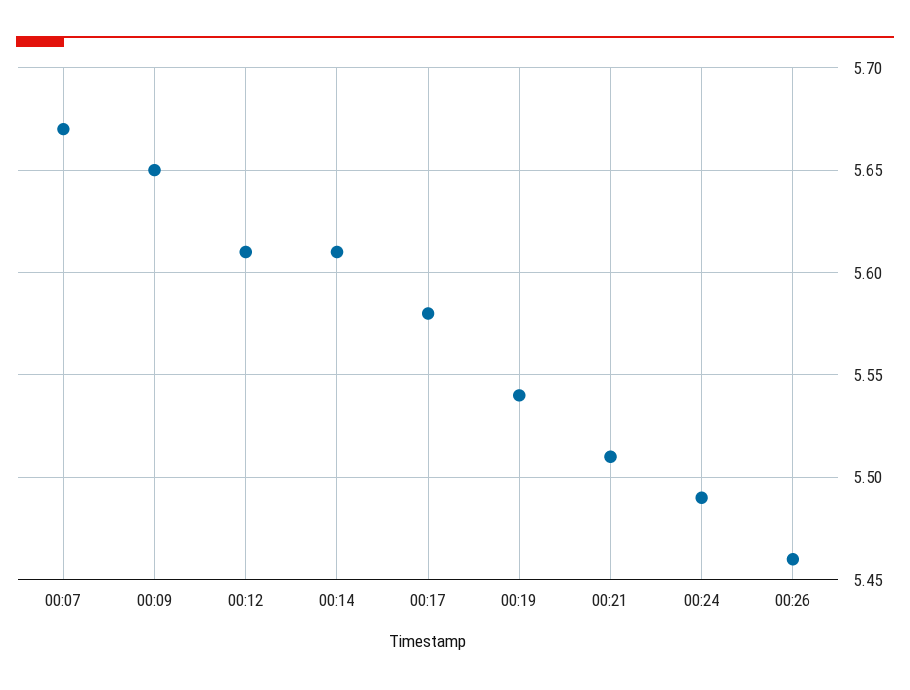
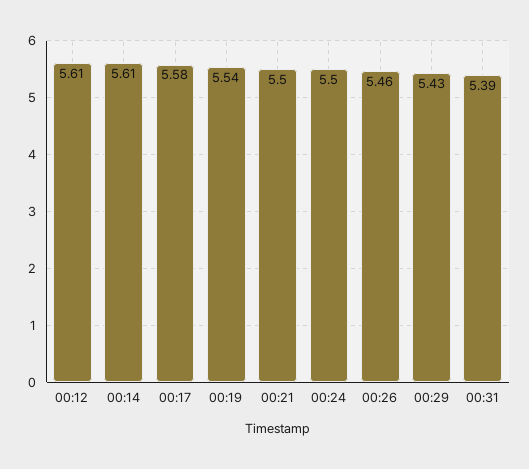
00:07: 5.67 -> none
00:09: 5.65 -> none
00:21: 5.51 -> 5.5
00:24: 5.49 -> 5.5
00:29: none -> 5.43
00:31: none -> 5.39

